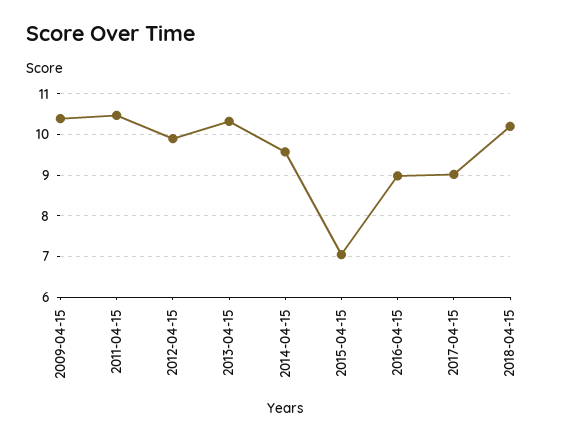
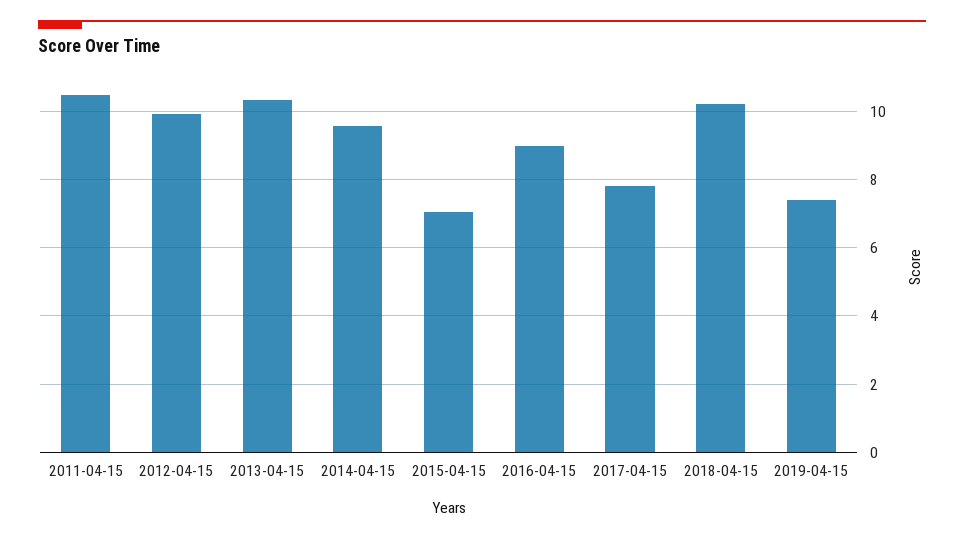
2009-04-15: 10.4 -> none
2017-04-15: 9 -> 7.8
2019-04-15: none -> 7.4

